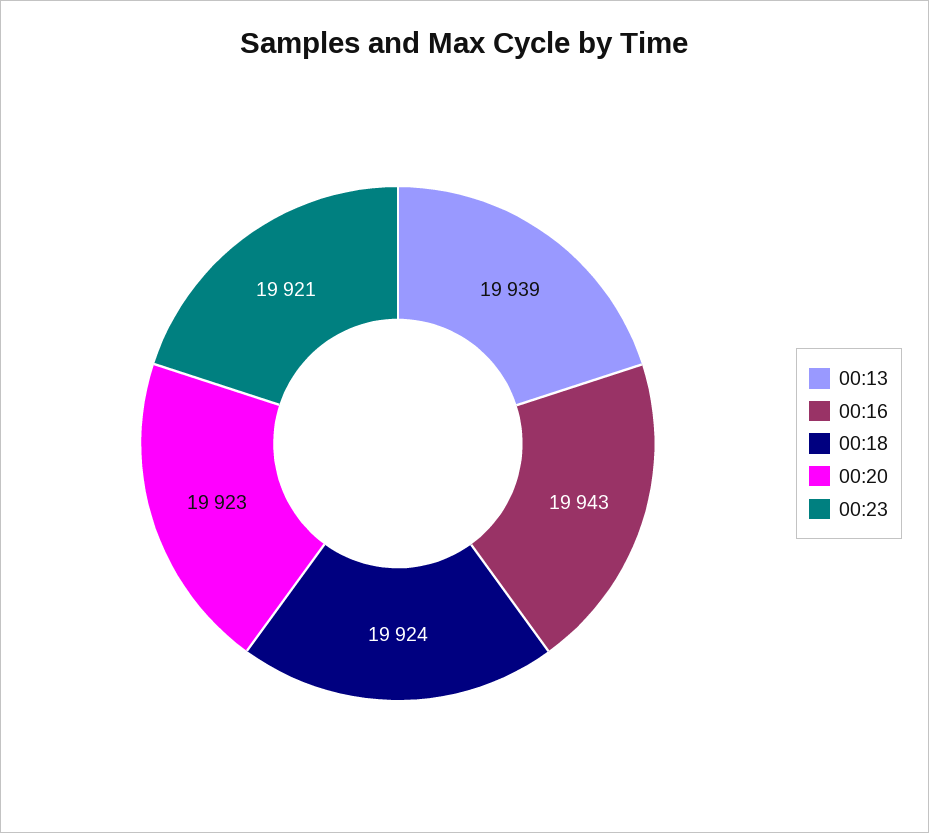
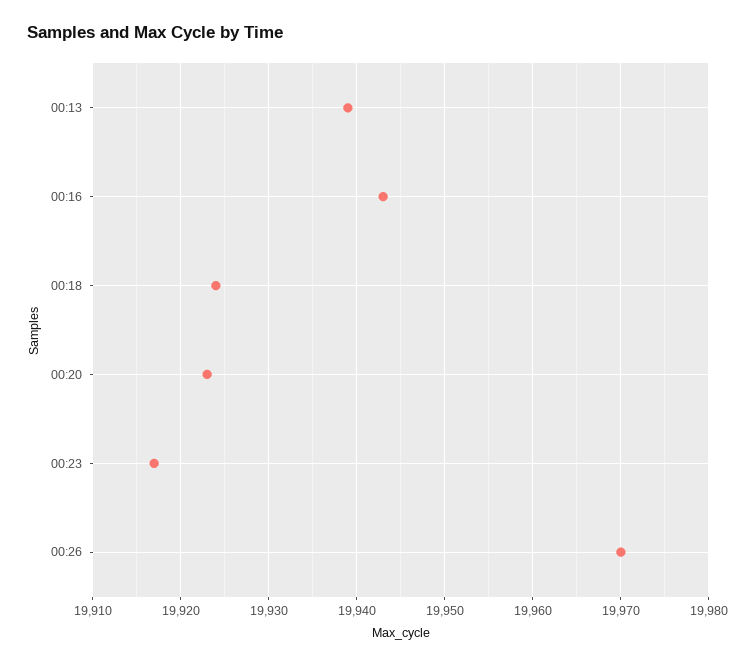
00:23: 19921 -> 19917
00:26: none -> 19970

